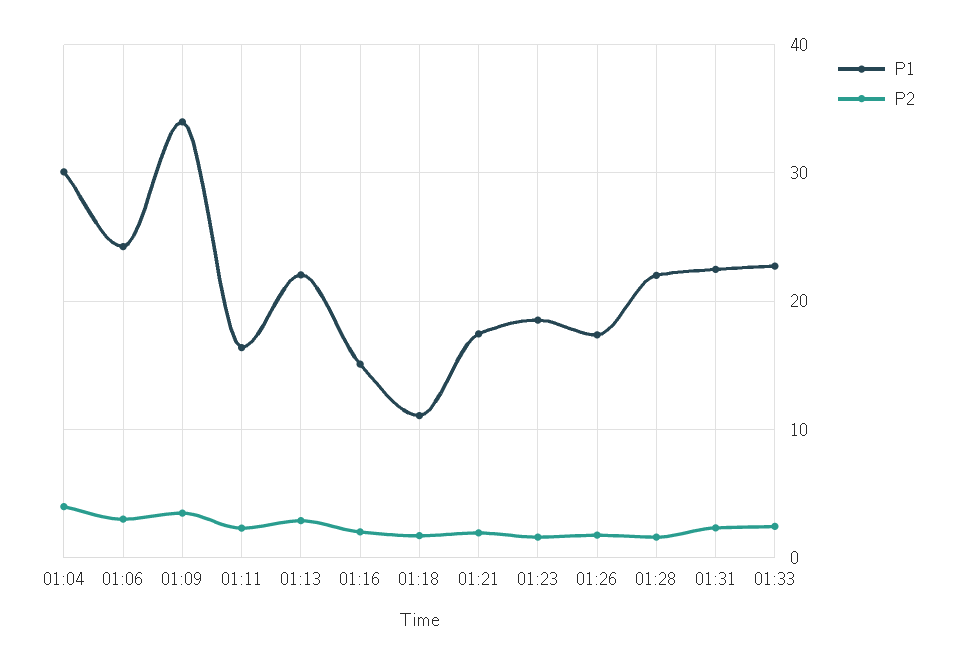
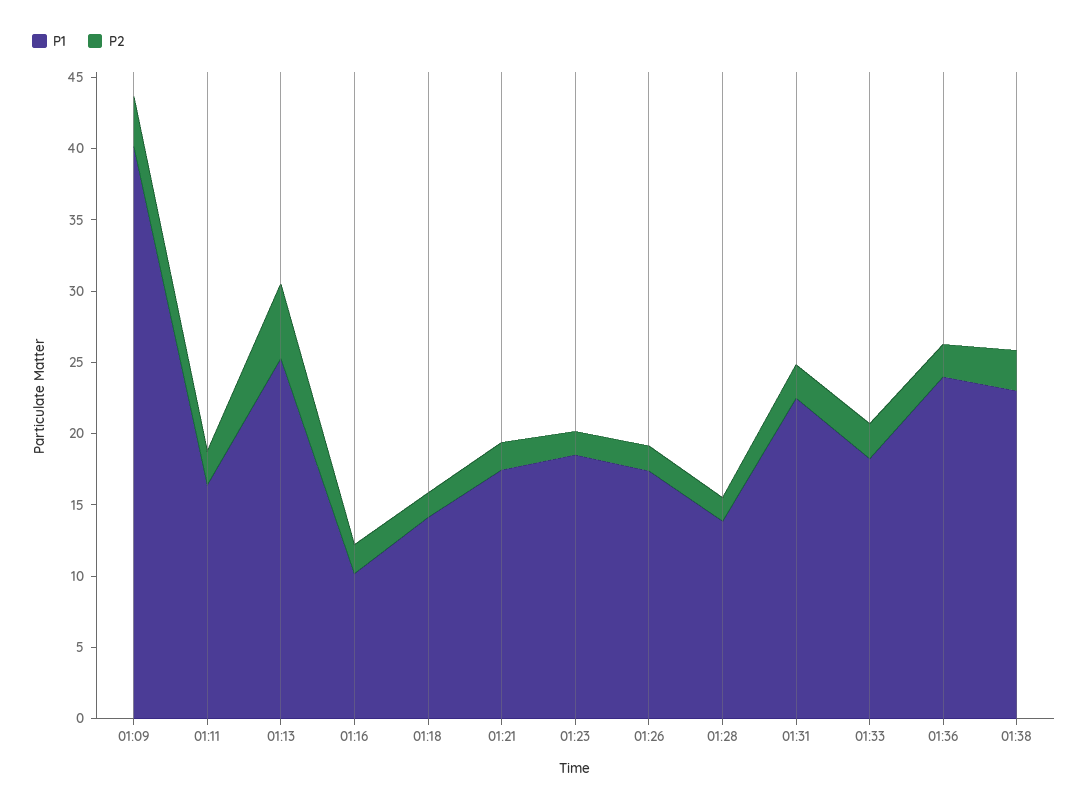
P1, 01:04: 30 -> none
P2, 01:04: 4 -> none
P1, 01:06: 24 -> none
P2, 01:06: 3 -> none
P1, 01:09: 34 -> 40
P1, 01:13: 22 -> 25
P2, 01:13: 3 -> 5
P1, 01:16: 15 -> 10
P1, 01:18: 11 -> 14
P1, 01:28: 22 -> 14
P1, 01:33: 23 -> 18
P1, 01:36: none -> 24
P2, 01:36: none -> 2
P1, 01:38: none -> 23
P2, 01:38: none -> 3

